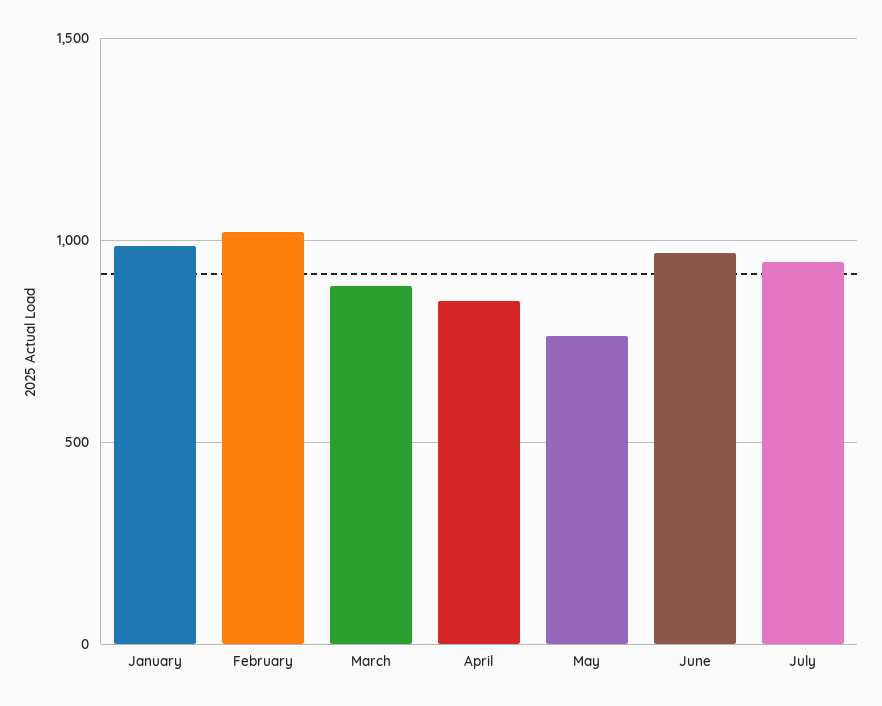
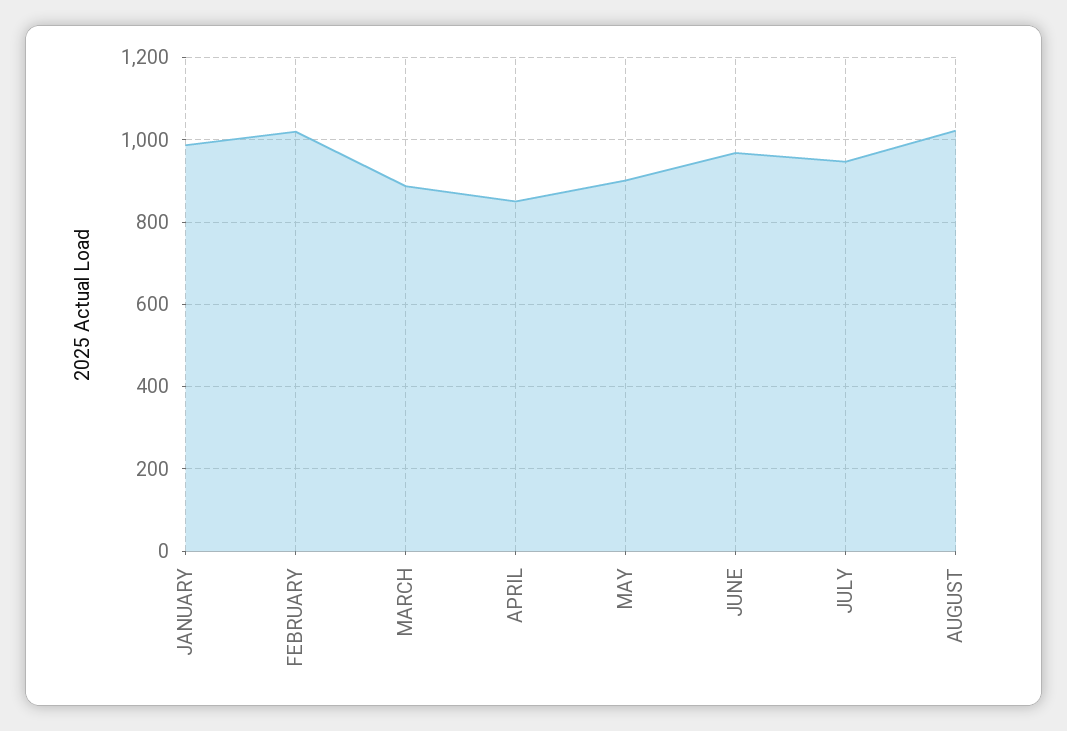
May: 750 -> 900
AUGUST: none -> 1020

